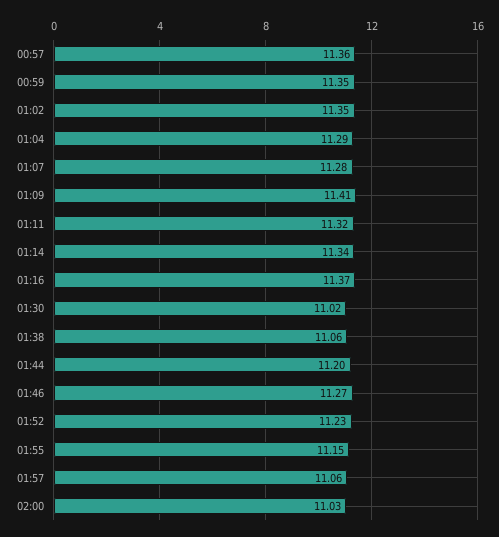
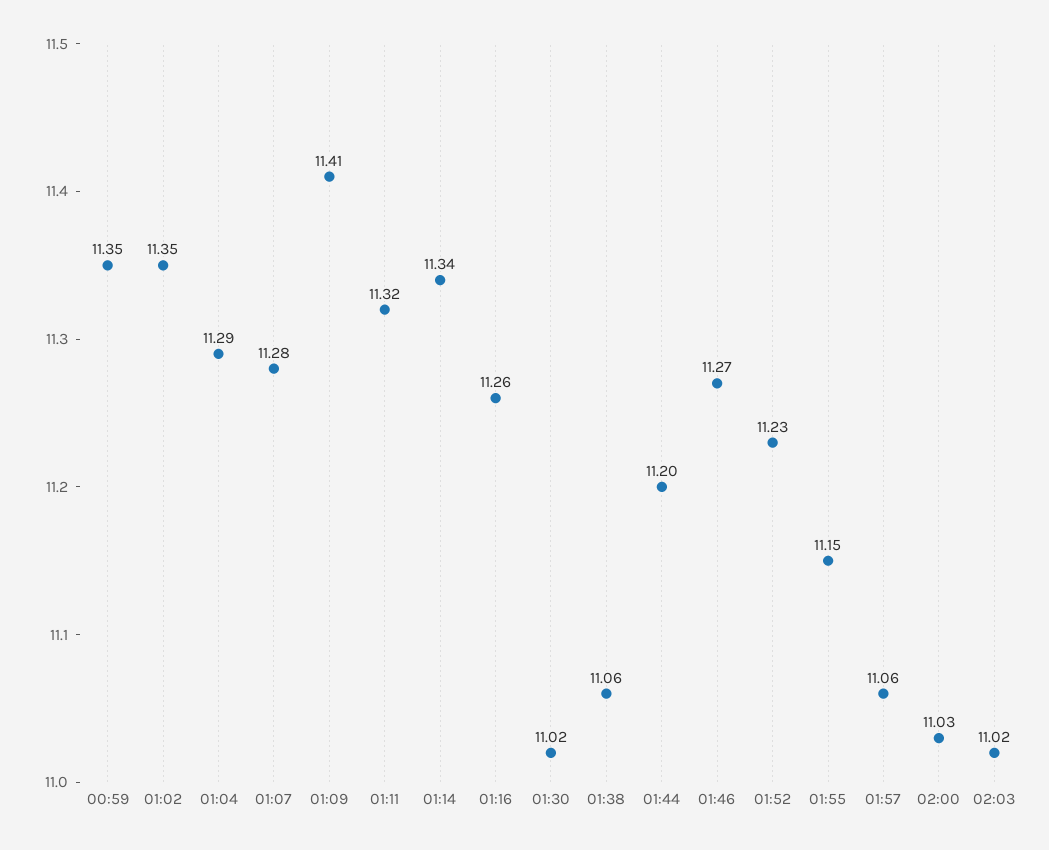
00:57: 11.36 -> none
01:16: 11.37 -> 11.26
02:03: none -> 11.02

